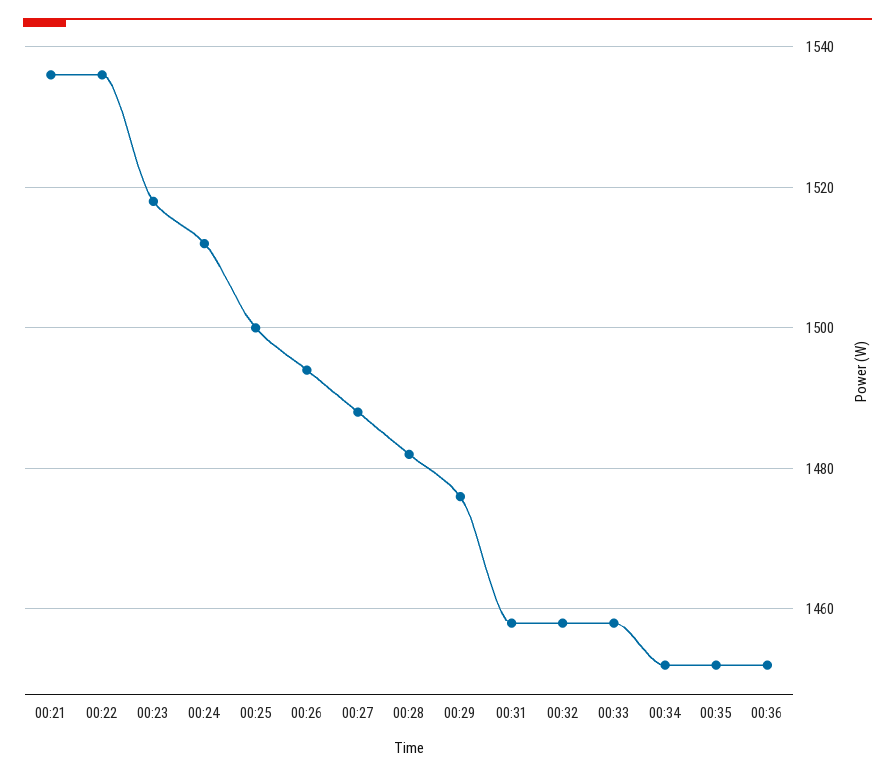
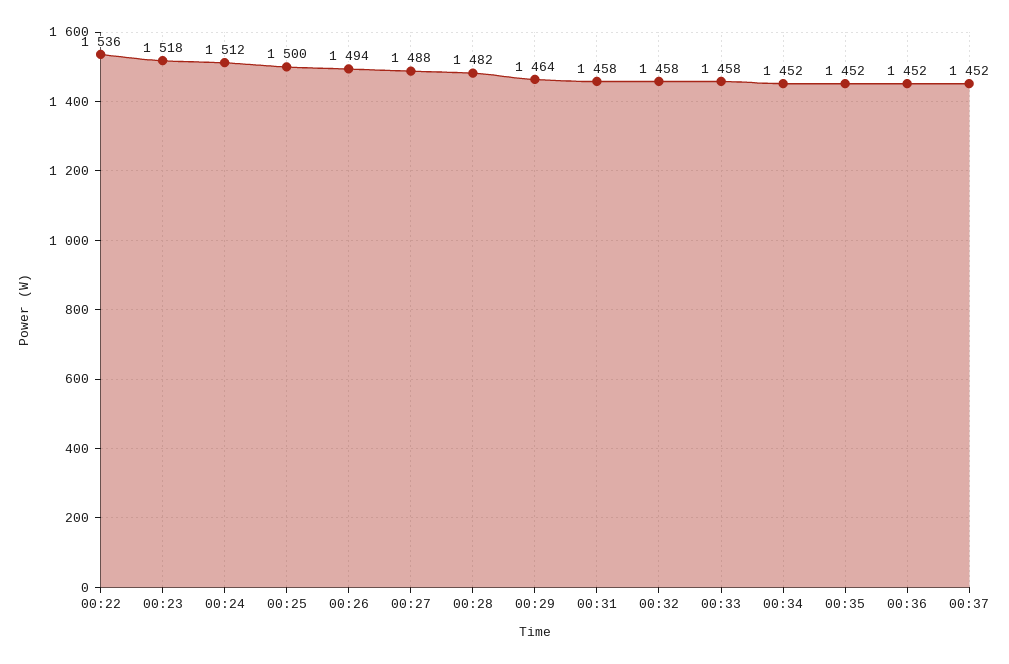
00:21: 1535 -> none
00:29: 1475 -> 1464
00:37: none -> 1452

